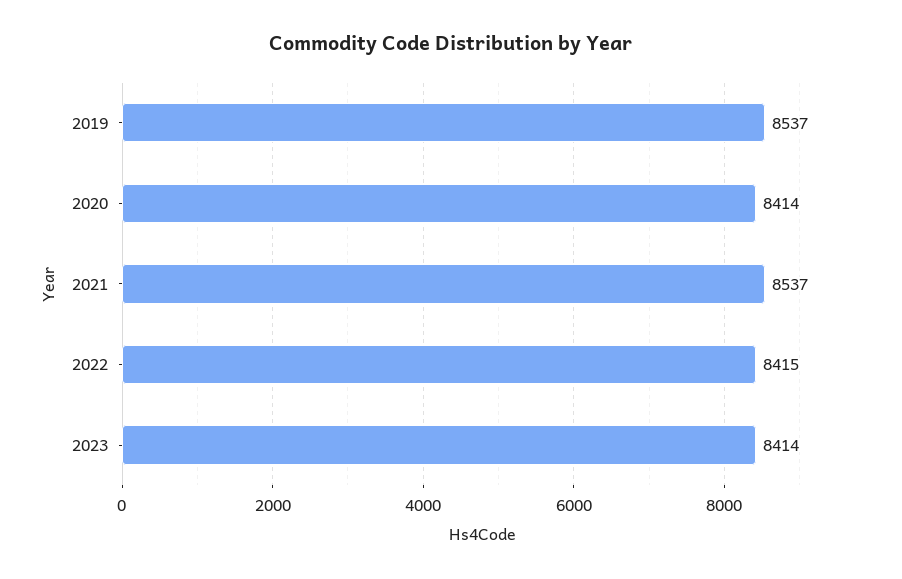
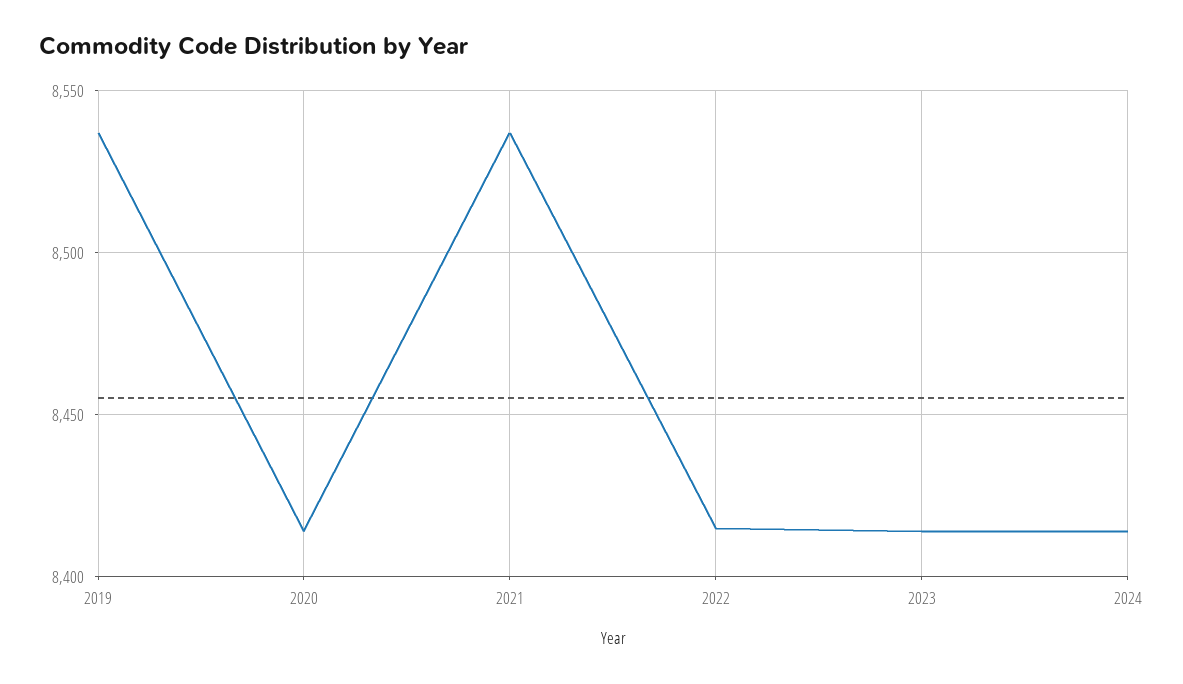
2024: none -> 8415

